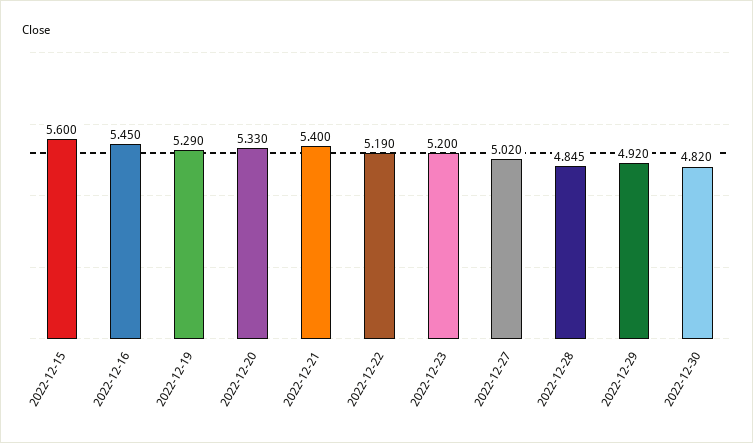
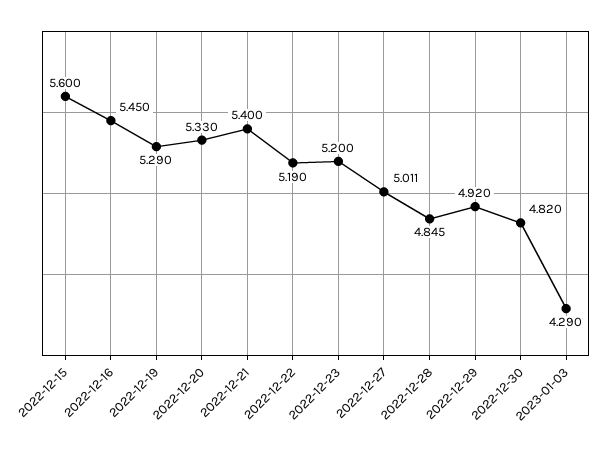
2022-12-27: 5.02 -> 5.011
2023-01-03: none -> 4.29

